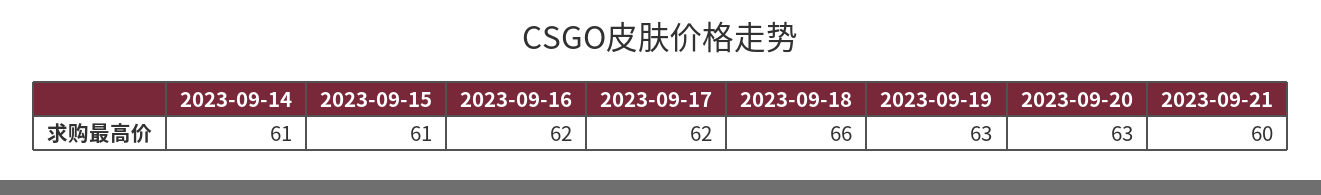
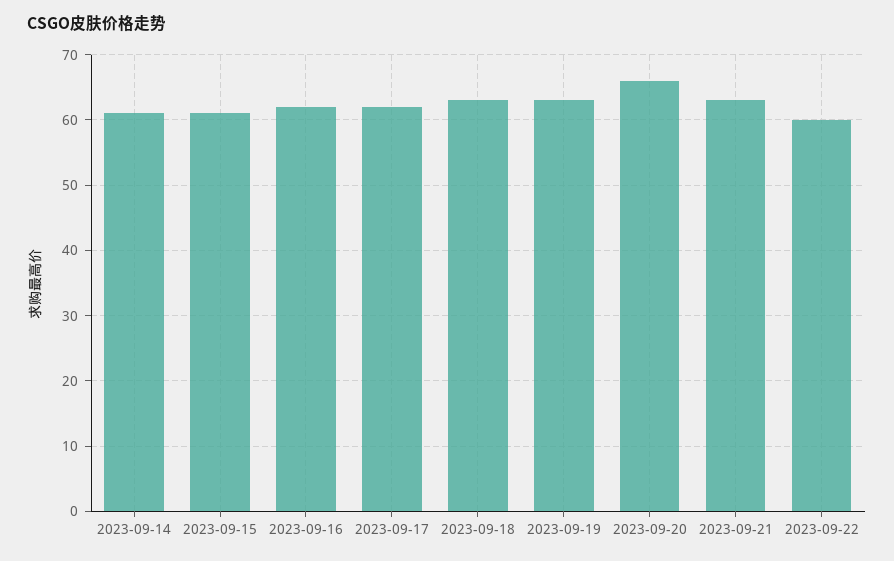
2023-09-18: 66 -> 63
2023-09-20: 63 -> 66
2023-09-21: 60 -> 63
2023-09-22: none -> 60

